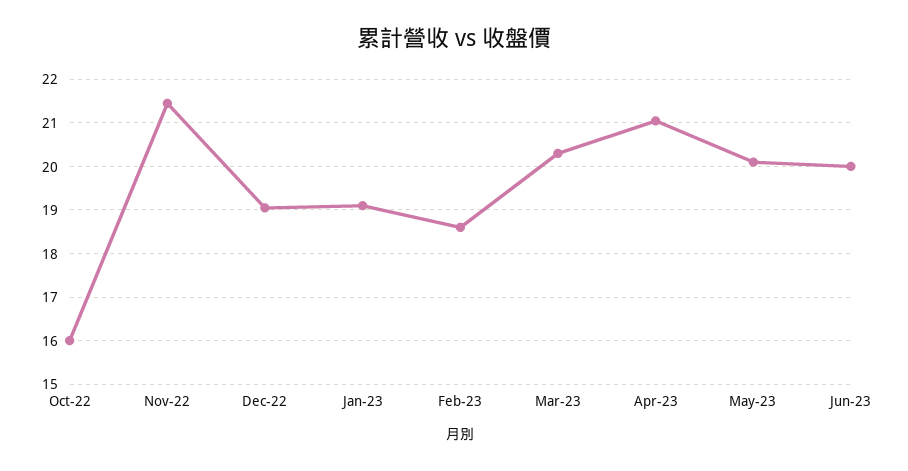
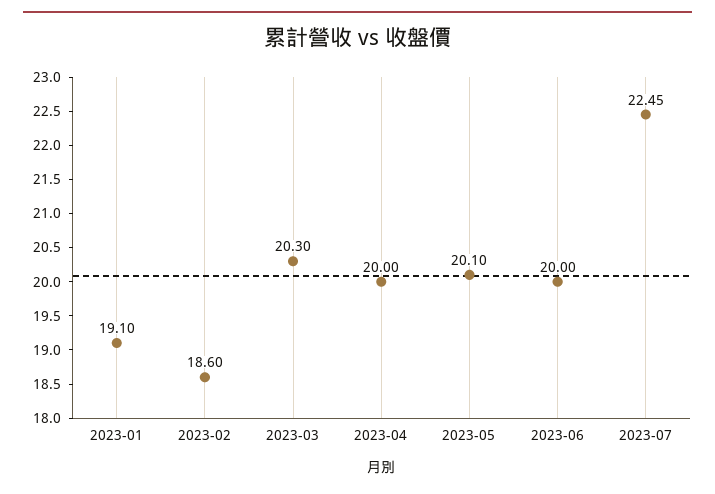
Oct-22: 16 -> none
Nov-22: 21.4 -> none
Dec-22: 19 -> none
Apr-23: 21 -> 20
2023-07: none -> 22.45

